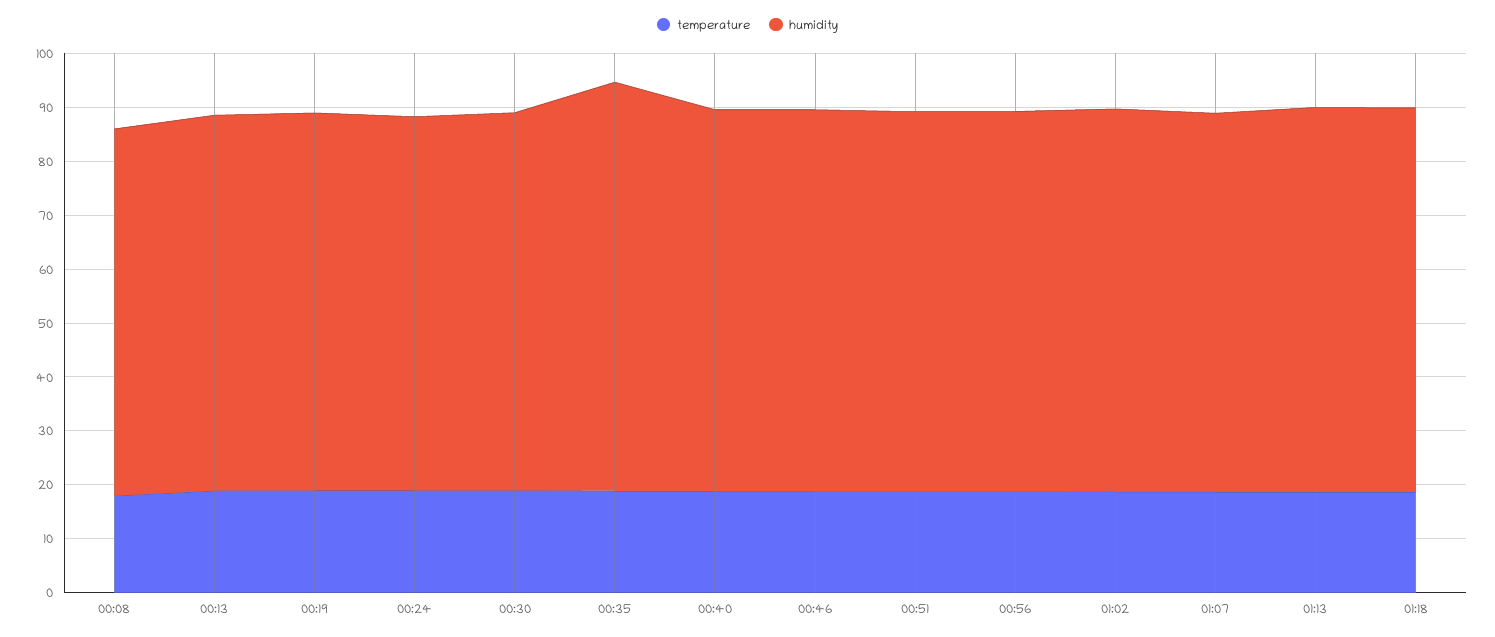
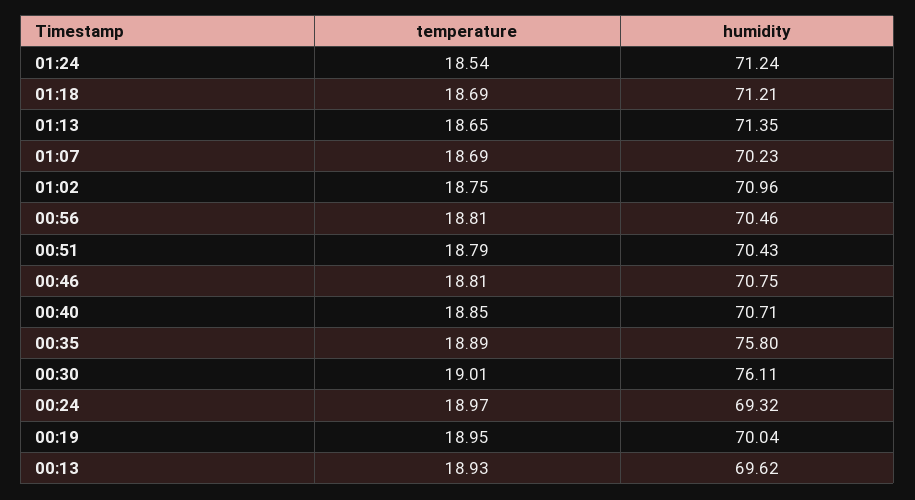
temperature, 00:08: 18 -> none
humidity, 00:08: 68 -> none
humidity, 00:30: 70 -> 76.11
temperature, 01:24: none -> 18.54
humidity, 01:24: none -> 71.24

